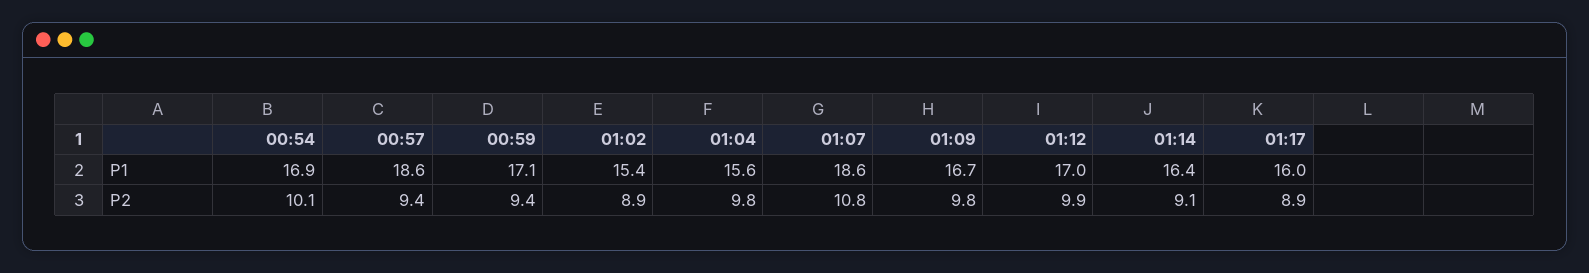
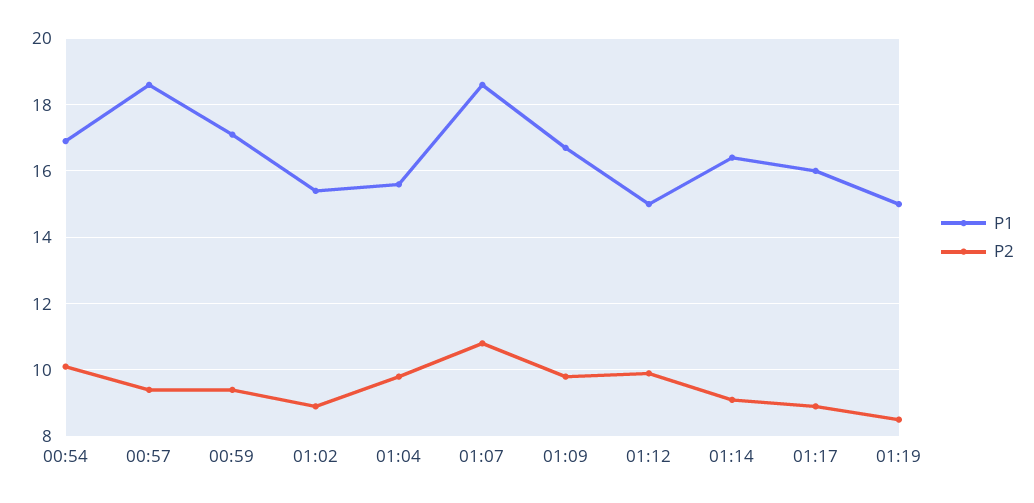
P1, 01:12: 17 -> 15
P1, 01:19: none -> 15
P2, 01:19: none -> 8.5

